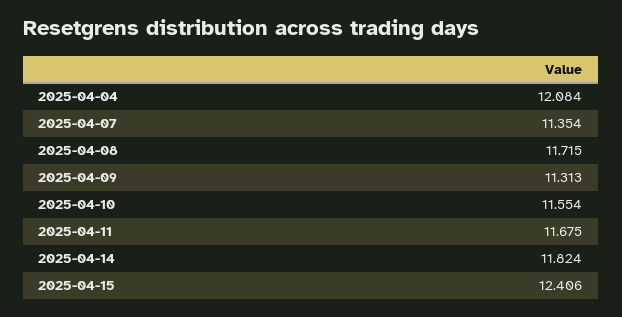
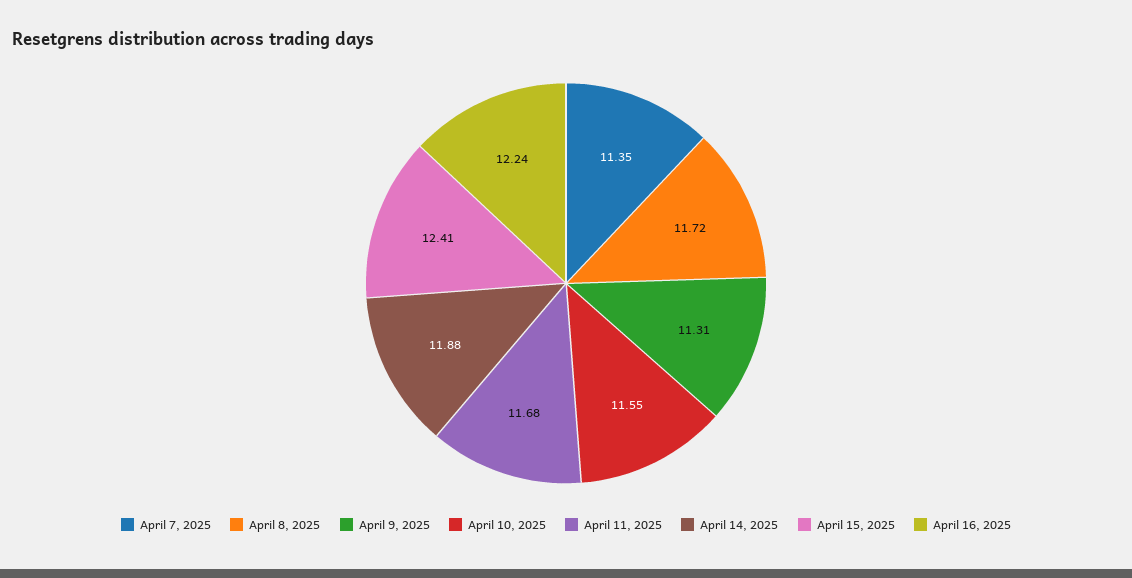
2025-04-04: 12.084 -> none
2025-04-14: 11.824 -> 11.88
April 16, 2025: none -> 12.24

